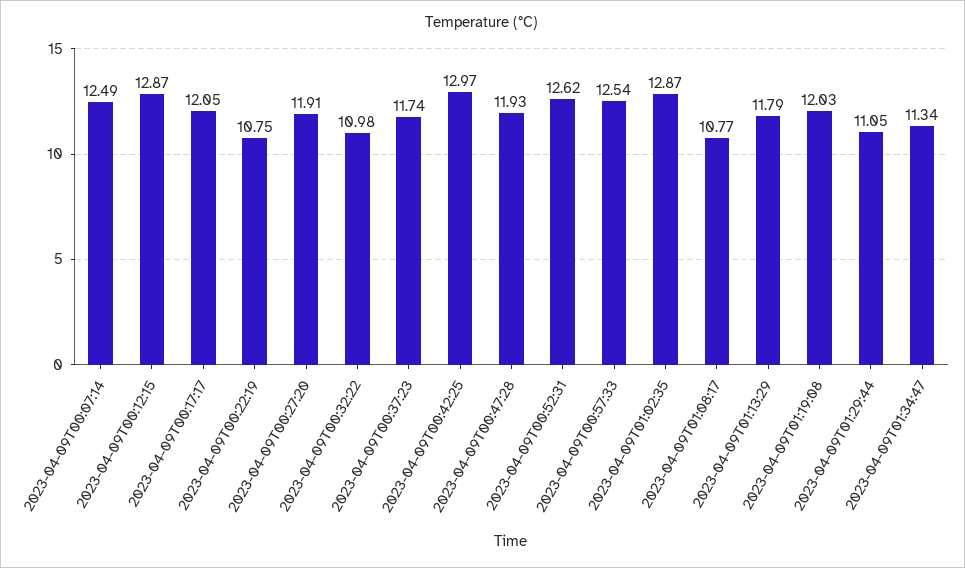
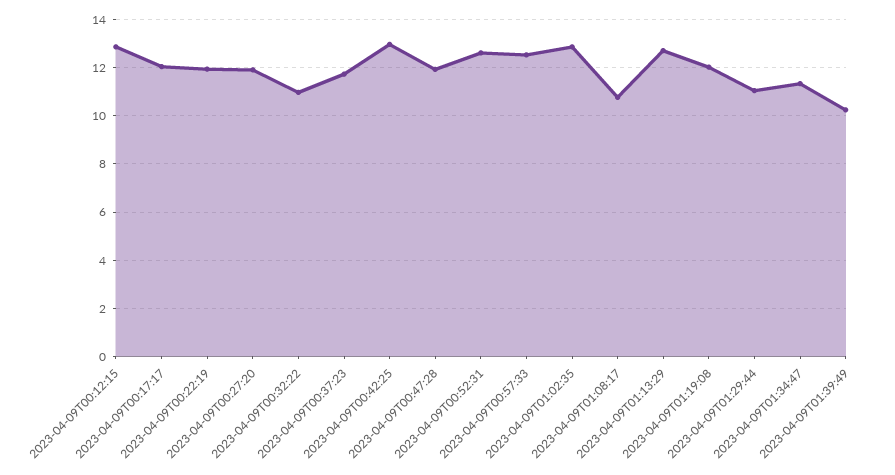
2023-04-09T00:07:14: 12.49 -> none
2023-04-09T00:22:19: 10.75 -> 12
2023-04-09T01:13:29: 11.79 -> 12.75
2023-04-09T01:39:49: none -> 10.25

